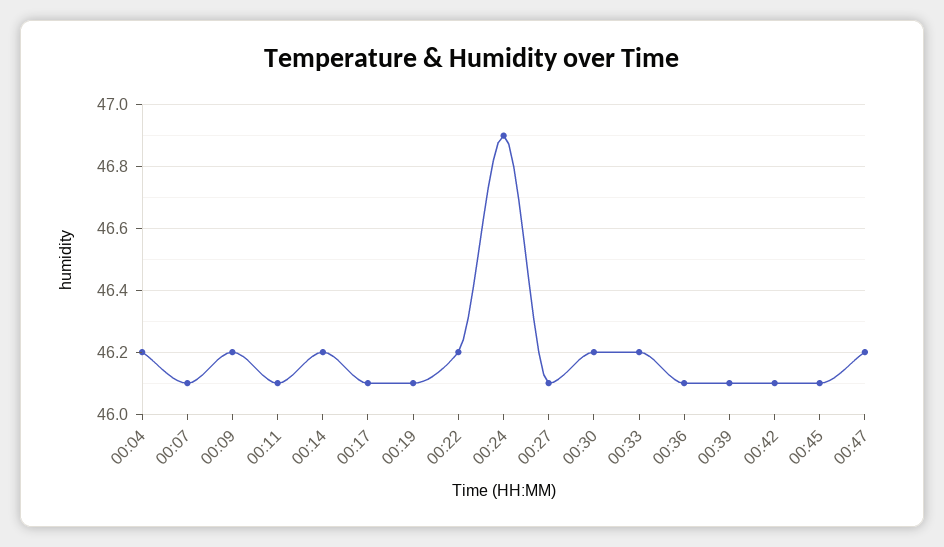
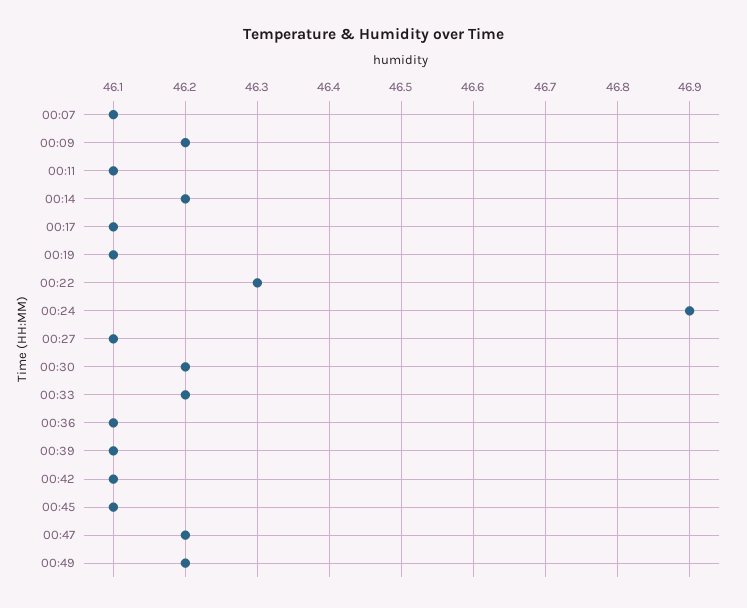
00:04: 46.2 -> none
00:22: 46.2 -> 46.3
00:49: none -> 46.2

